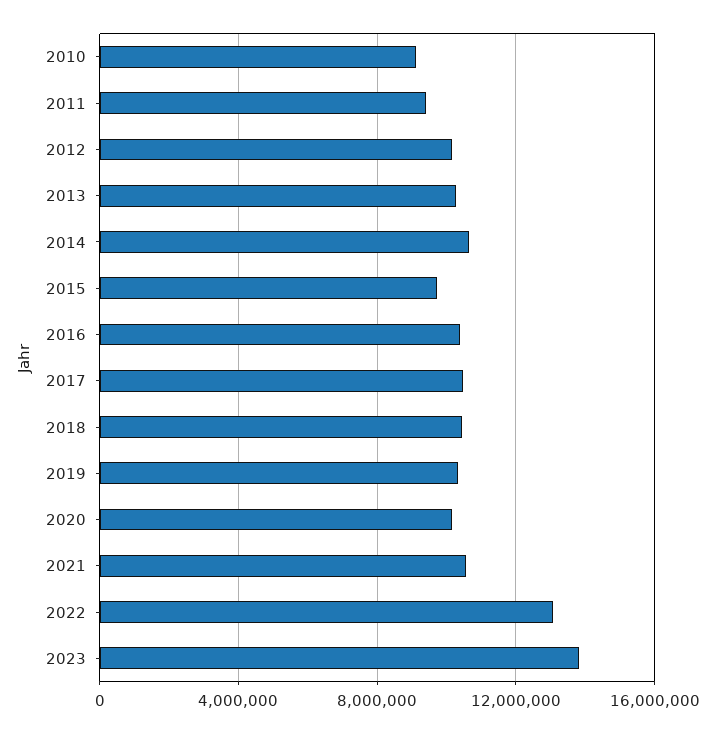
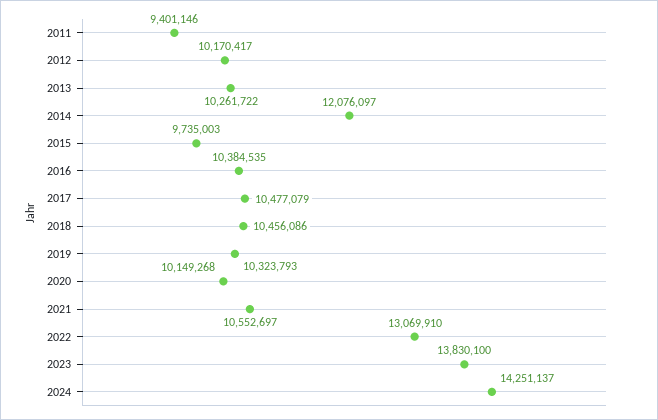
2010: 9000000 -> none
2014: 10500000 -> 12076097
2024: none -> 14251137

